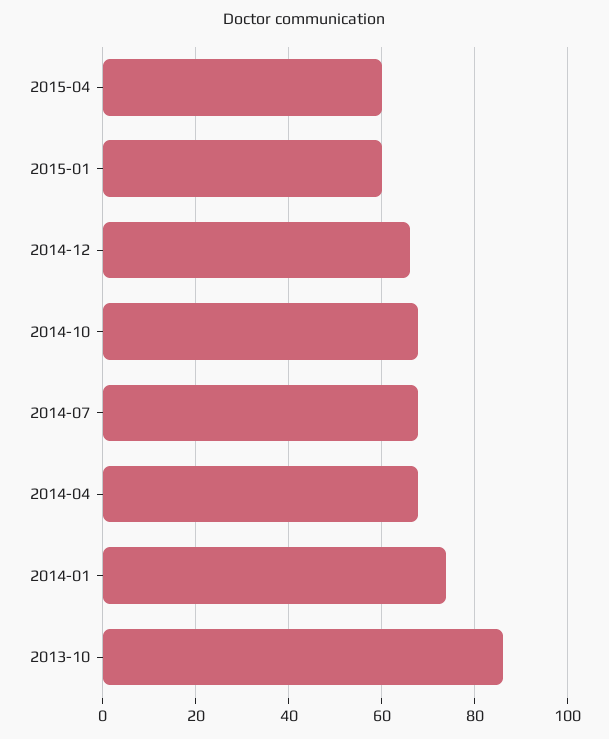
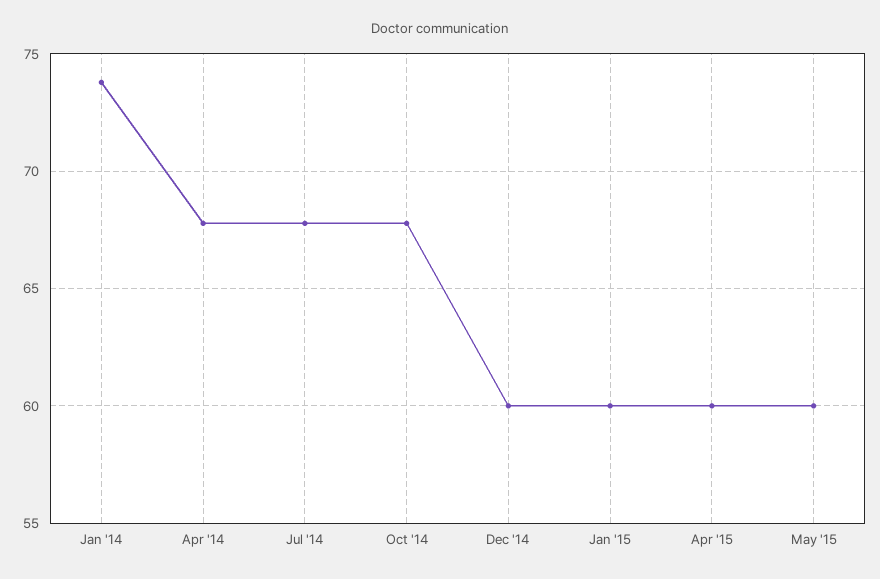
2014-12: 66 -> 60
2013-10: 86 -> none
May '15: none -> 60

